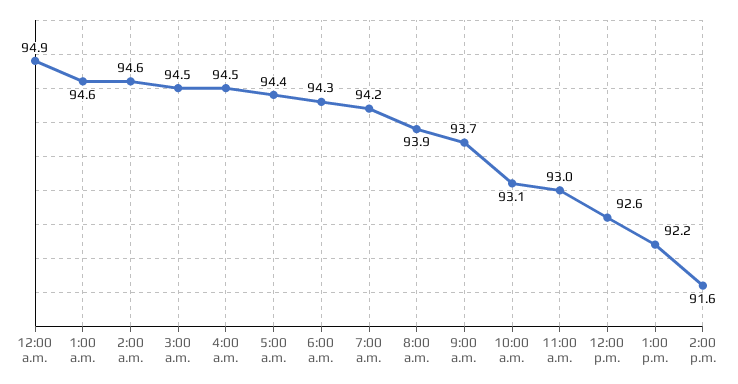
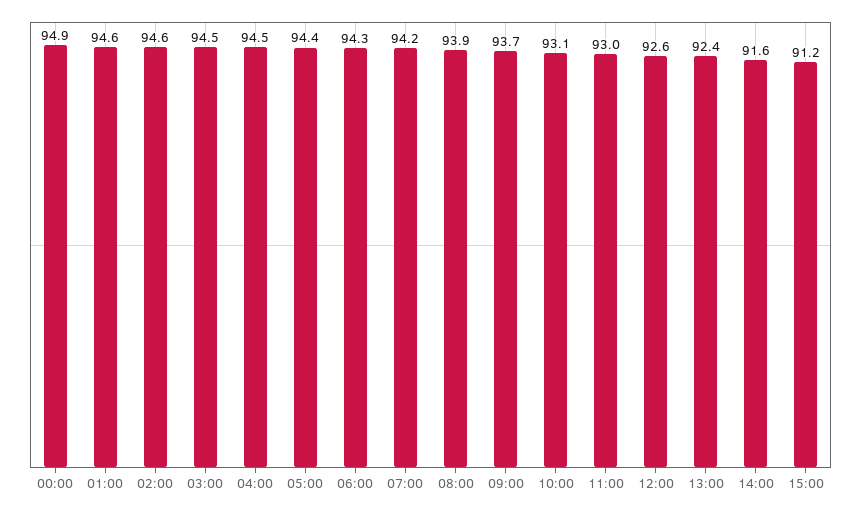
1:00 p.m.: 92.2 -> 92.4
15:00: none -> 91.2

